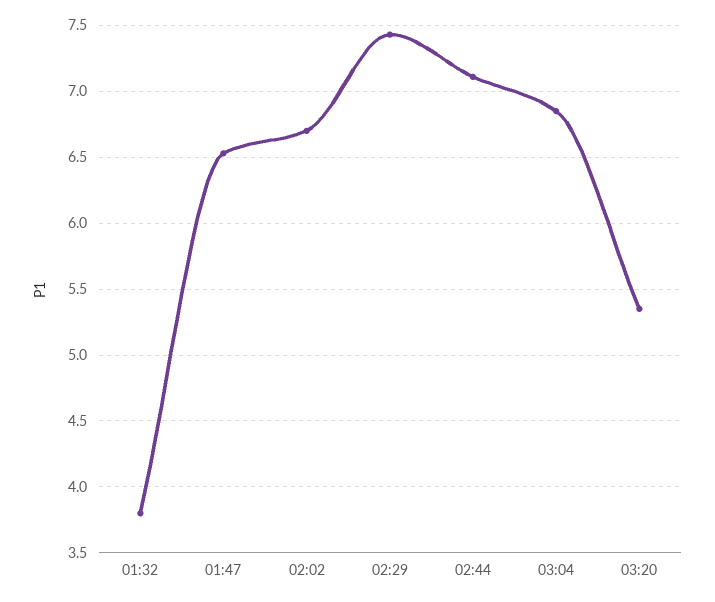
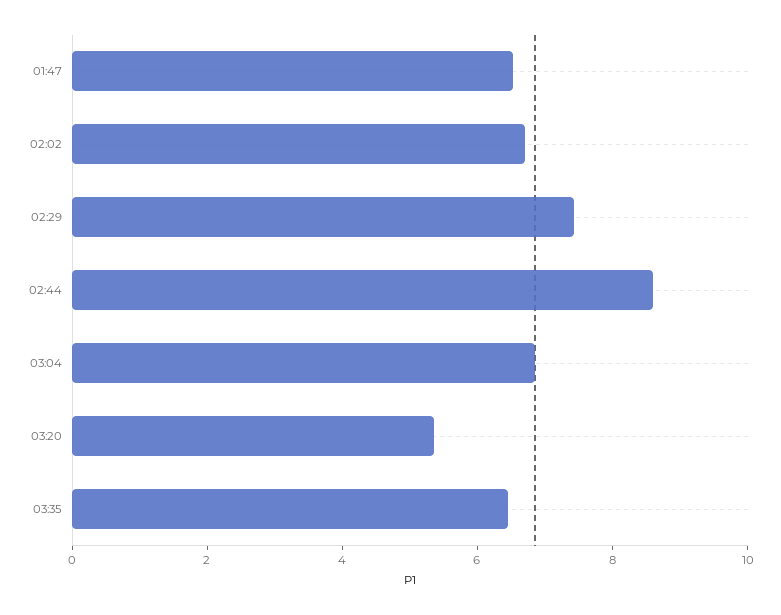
01:32: 3.8 -> none
02:44: 7.1 -> 8.5
03:35: none -> 6.5

